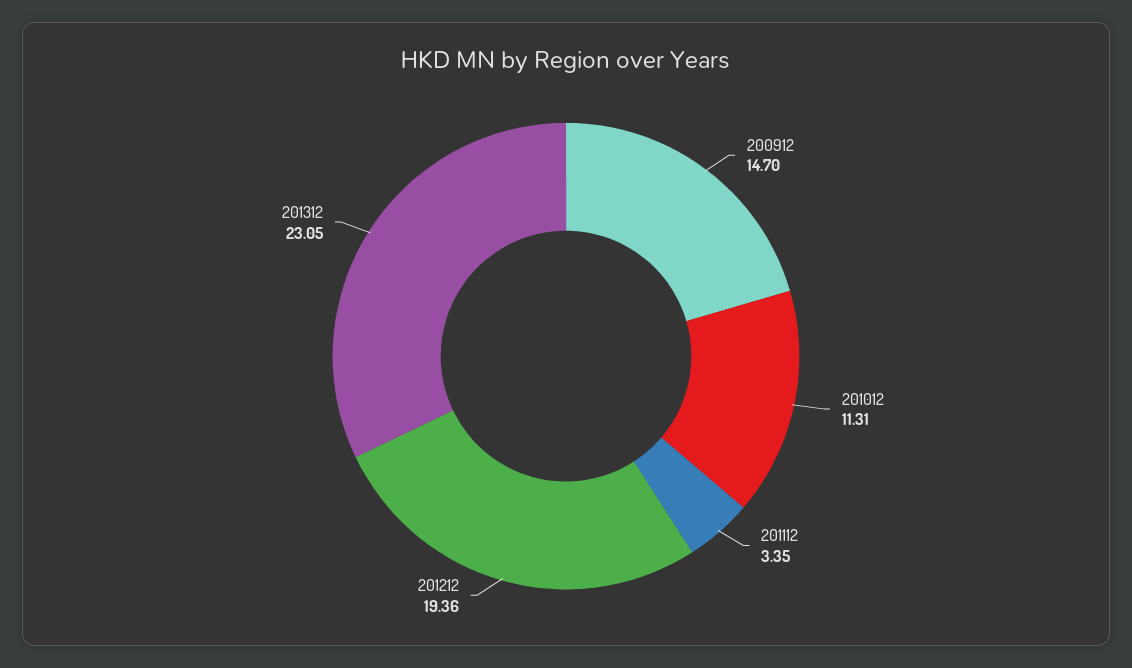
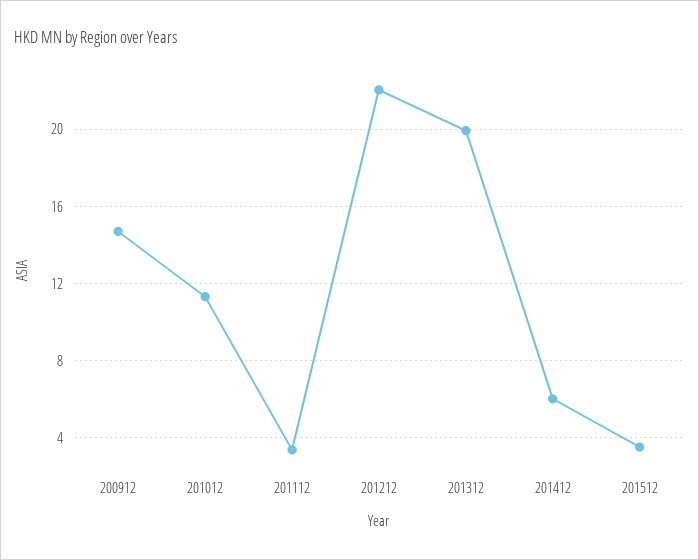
201212: 19.36 -> 22
201312: 23.05 -> 20
201412: none -> 6
201512: none -> 3.5

